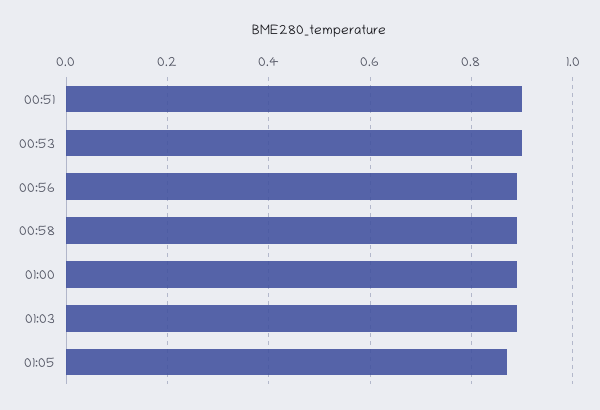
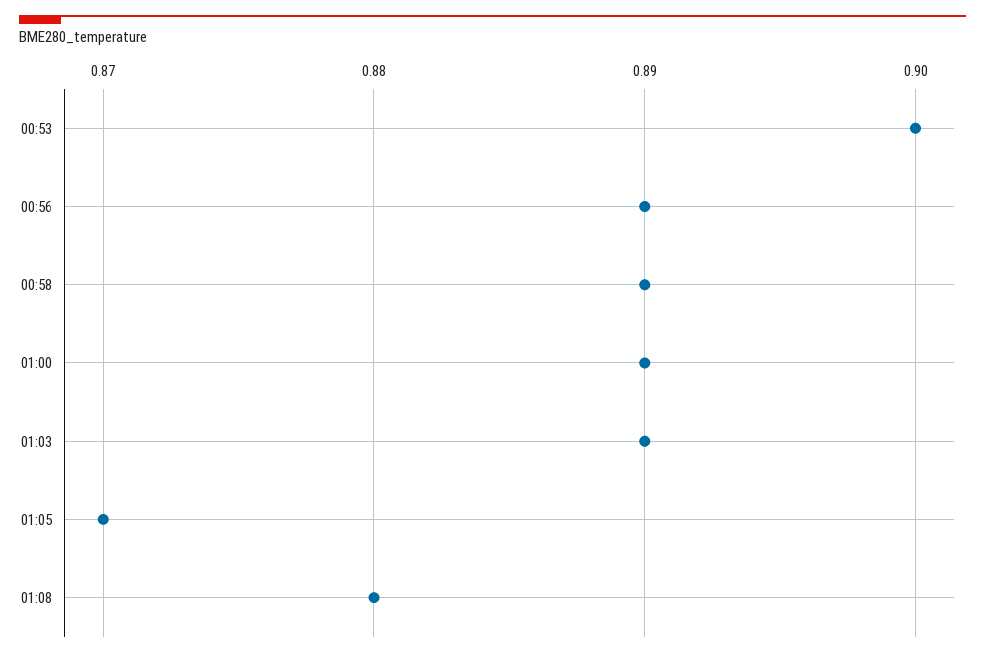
00:51: 0.9 -> none
01:08: none -> 0.88

